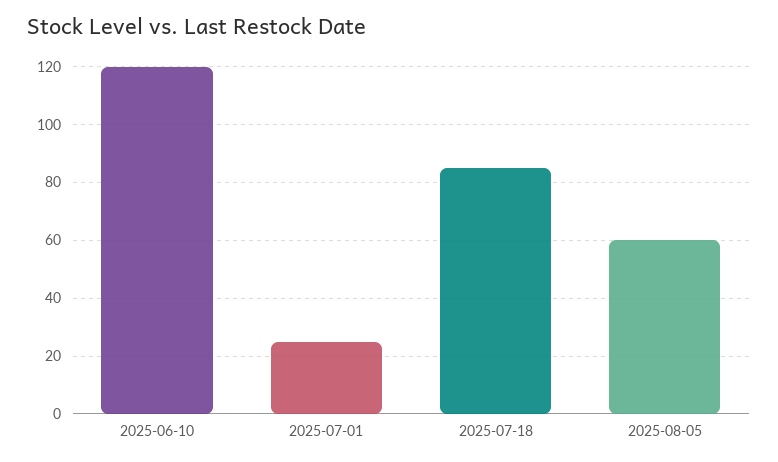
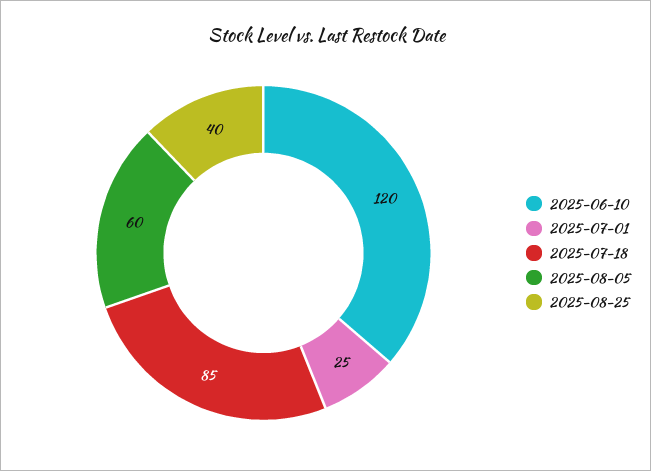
2025-08-25: none -> 40

